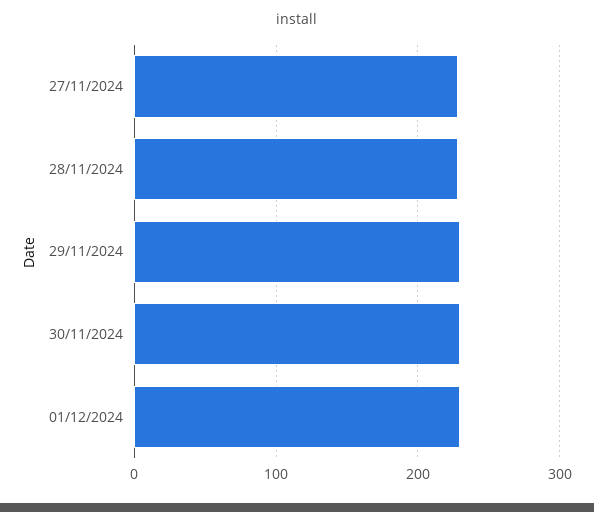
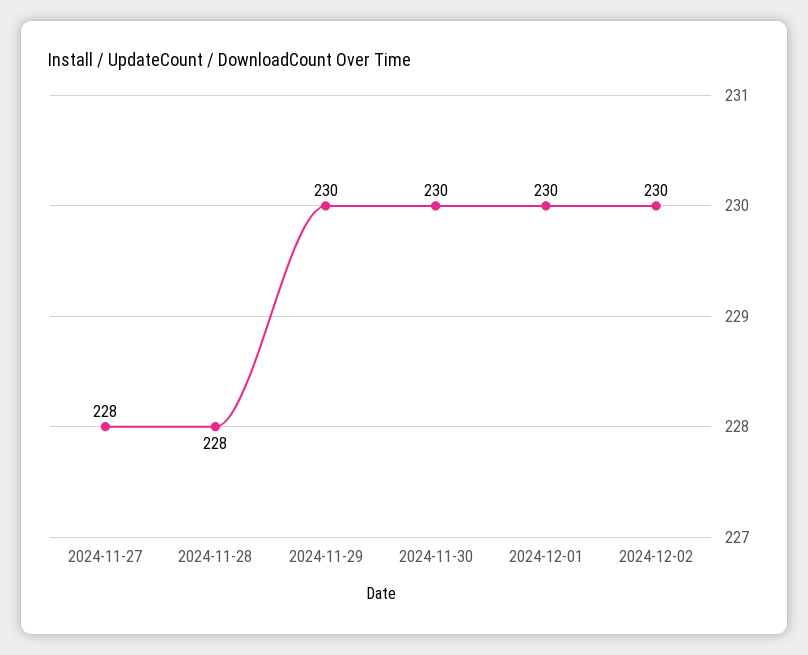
2024-12-02: none -> 230

